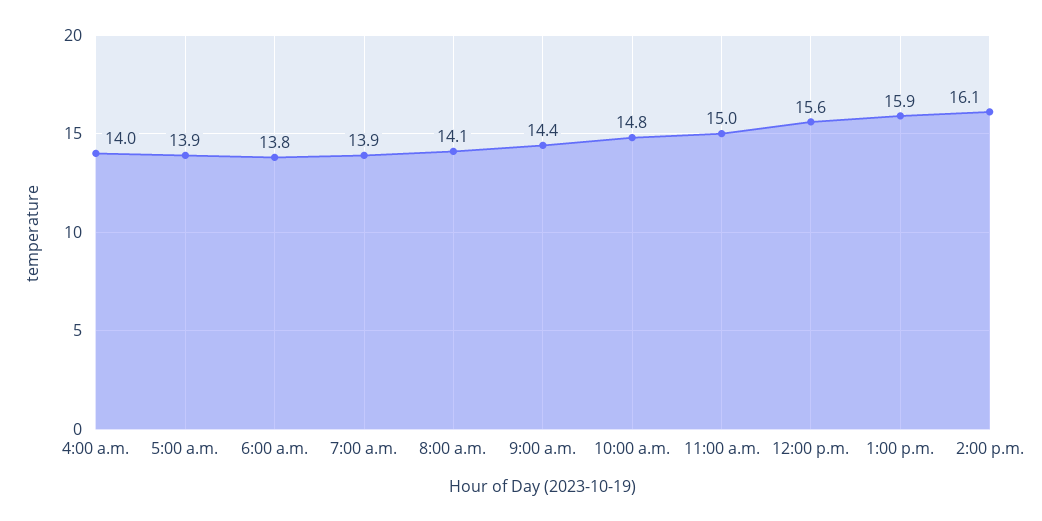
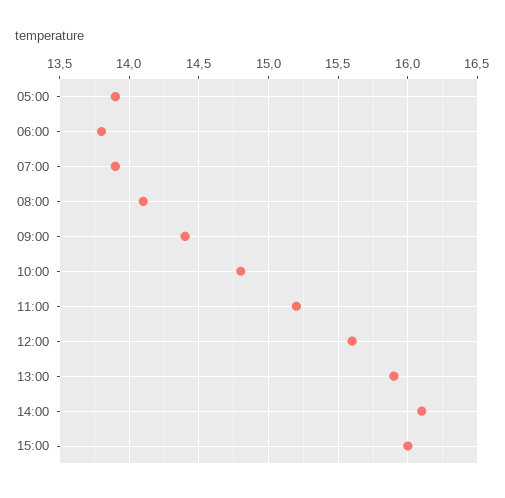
4:00 a.m.: 14 -> none
11:00 a.m.: 15 -> 15.2
15:00: none -> 16

